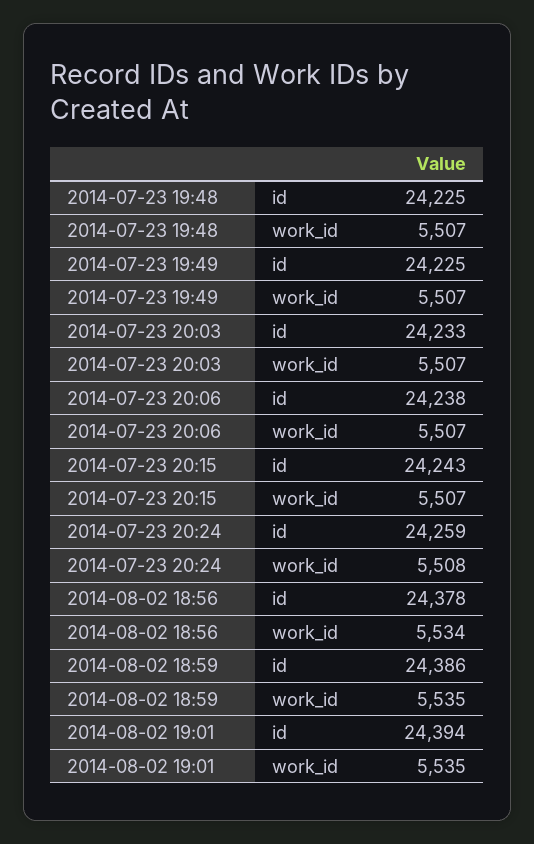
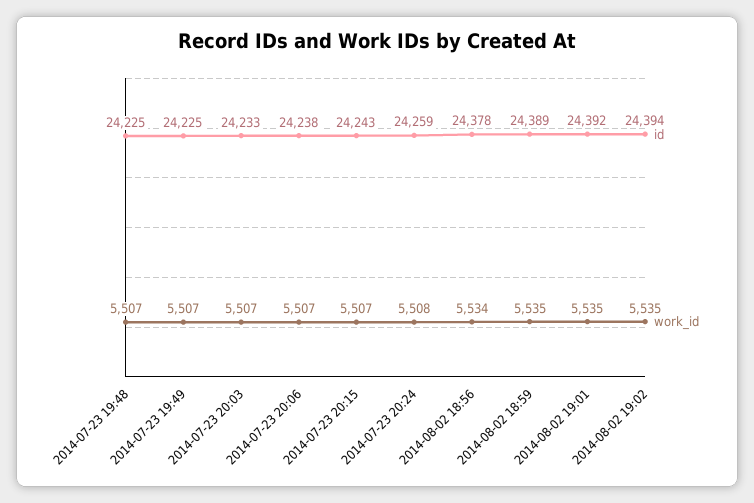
id, 2014-08-02 18:59: 24386 -> 24389
id, 2014-08-02 19:01: 24394 -> 24392
id, 2014-08-02 19:02: none -> 24394
work_id, 2014-08-02 19:02: none -> 5535

